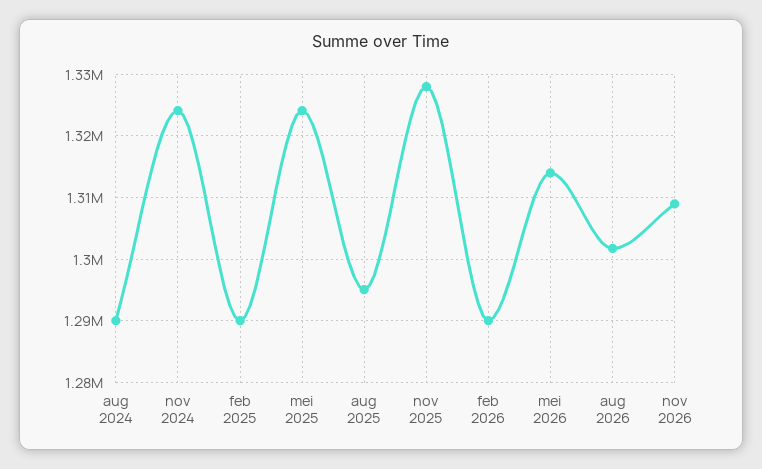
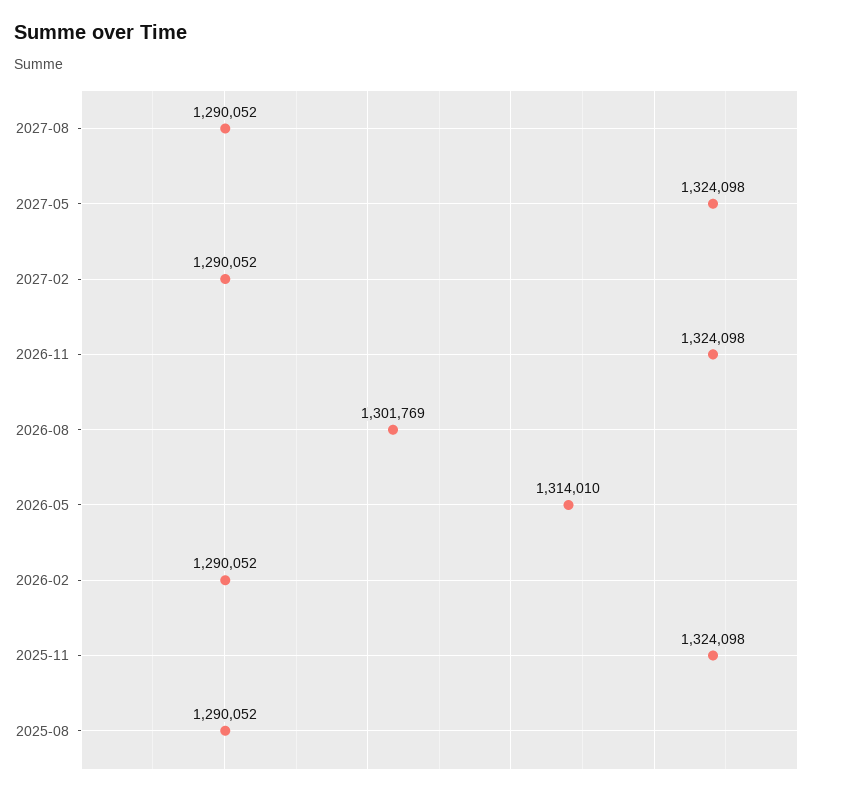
aug 2024: 1290000 -> none
nov 2024: 1324000 -> none
feb 2025: 1290000 -> none
mei 2025: 1324000 -> none
aug 2025: 1295000 -> 1290052
nov 2025: 1328000 -> 1324098
nov 2026: 1309000 -> 1324098
2027-08: none -> 1290052
2027-05: none -> 1324098
2027-02: none -> 1290052

